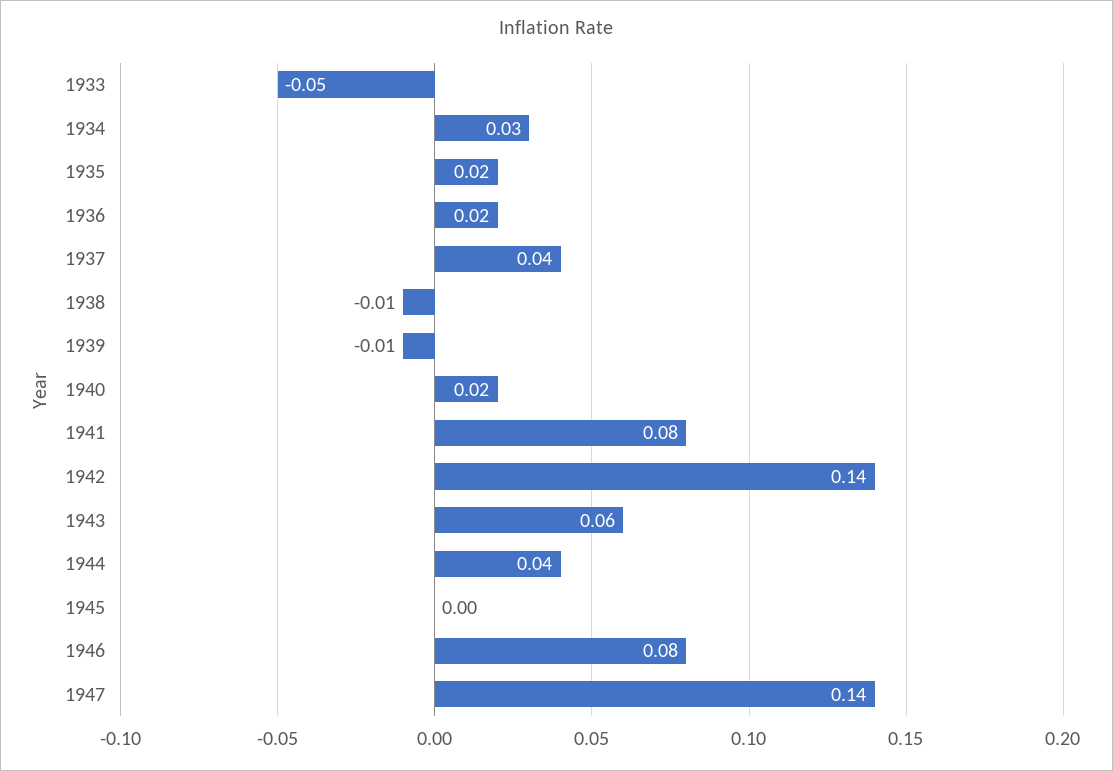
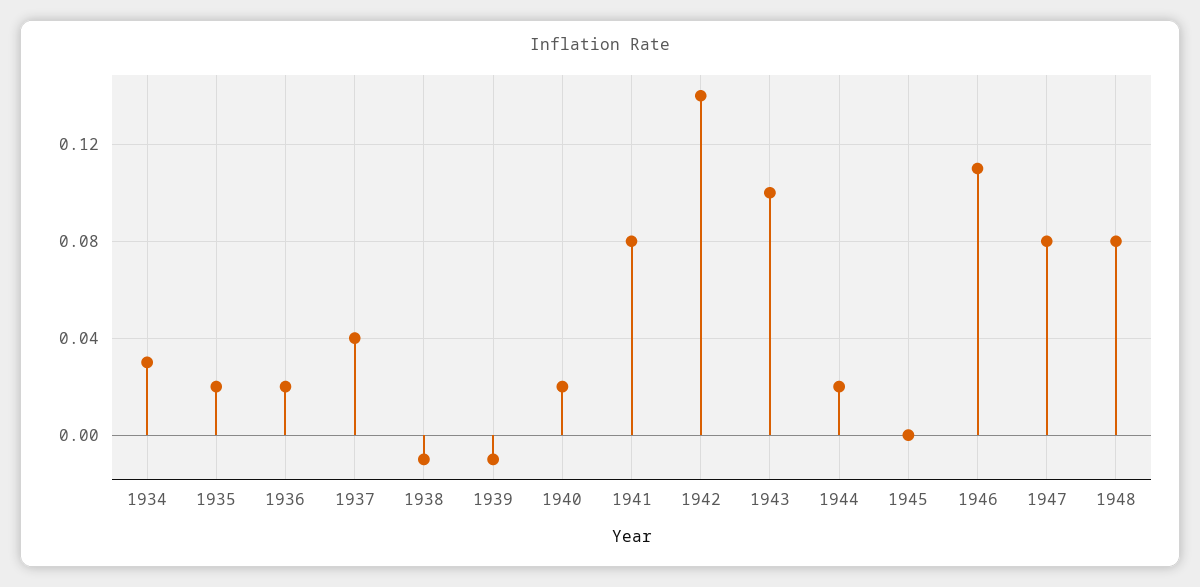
1933: -0.05 -> none
1943: 0.06 -> 0.1
1944: 0.04 -> 0.02
1946: 0.08 -> 0.11
1947: 0.14 -> 0.08
1948: none -> 0.08

